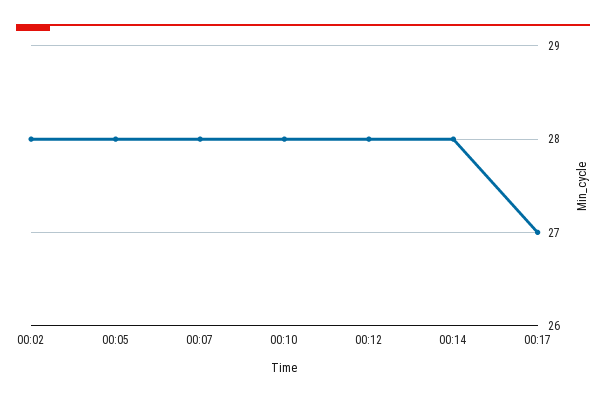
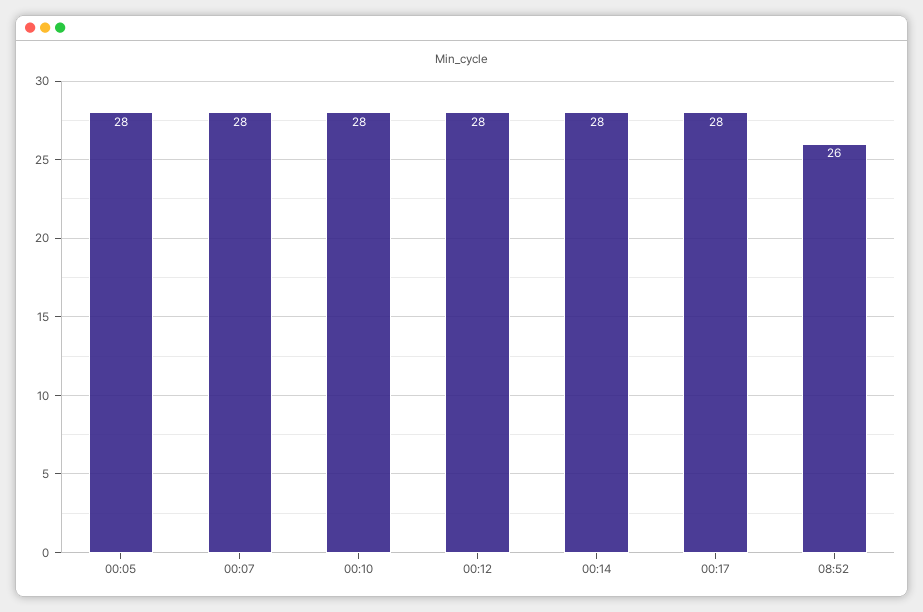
00:02: 28 -> none
00:17: 27 -> 28
08:52: none -> 26

